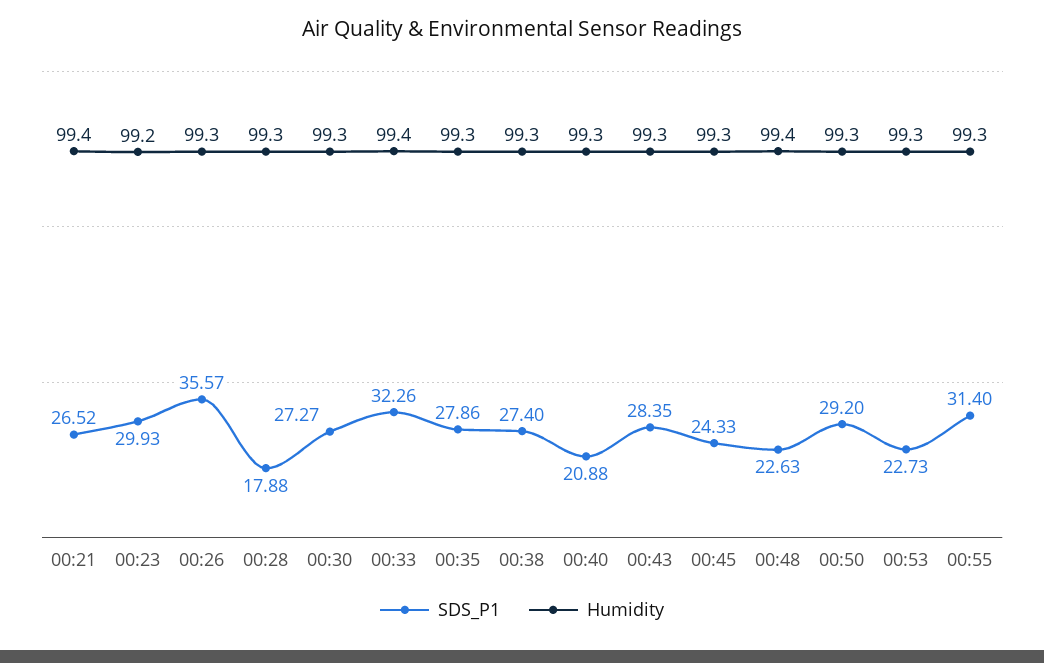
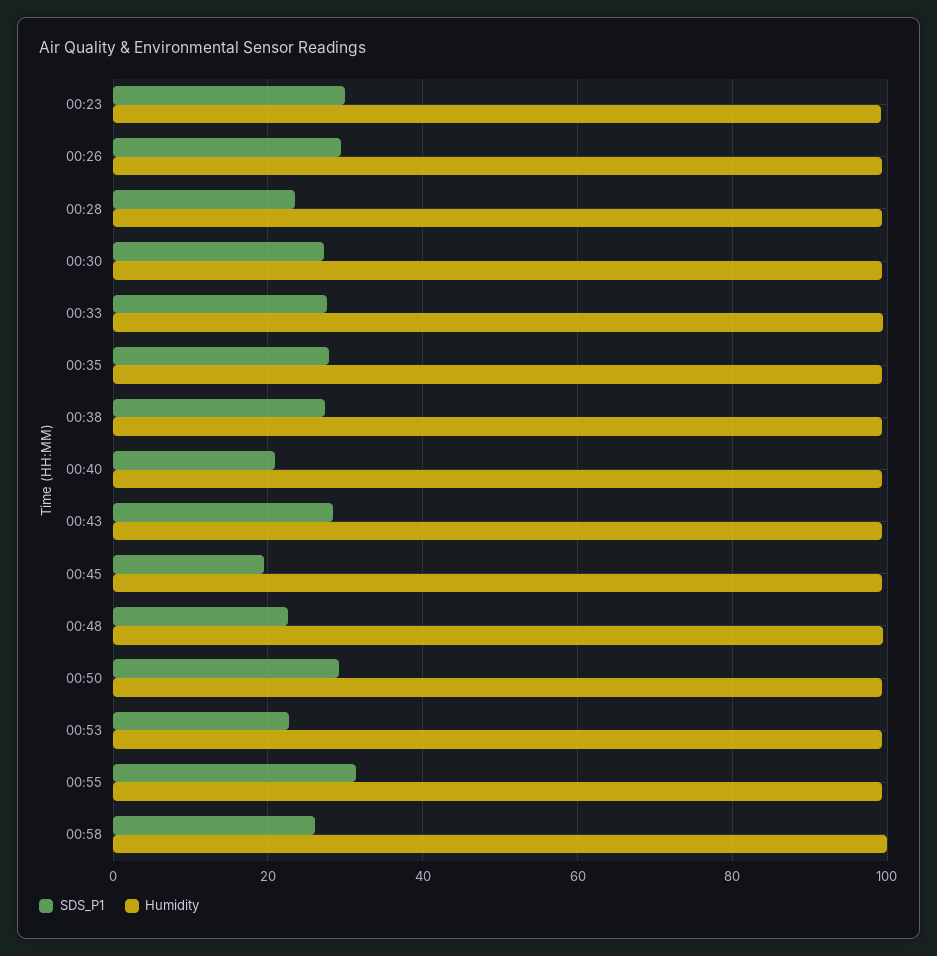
SDS_P1, 00:21: 26.52 -> none
Humidity, 00:21: 99.4 -> none
SDS_P1, 00:26: 35.57 -> 30
SDS_P1, 00:28: 17.88 -> 24
SDS_P1, 00:33: 32.26 -> 28
SDS_P1, 00:45: 24.33 -> 20
SDS_P1, 00:58: none -> 26
Humidity, 00:58: none -> 100

